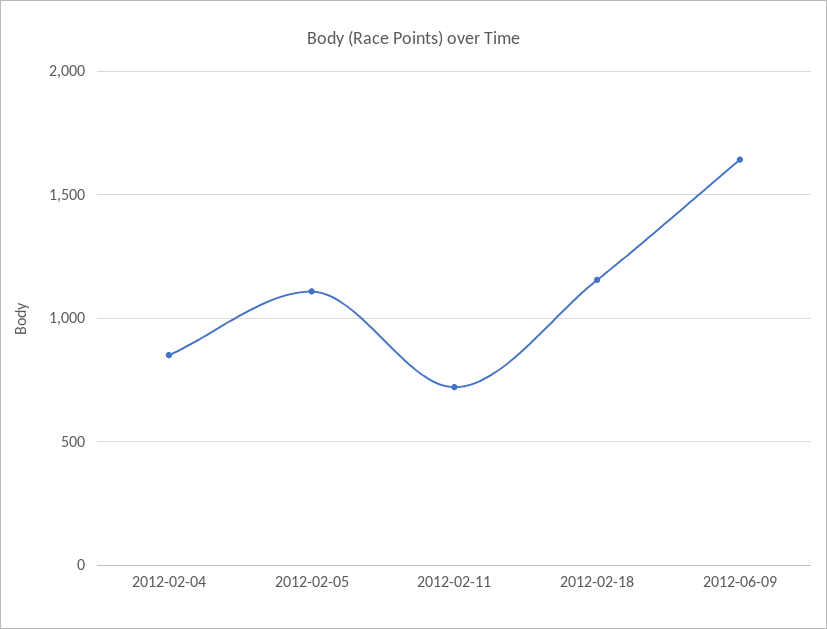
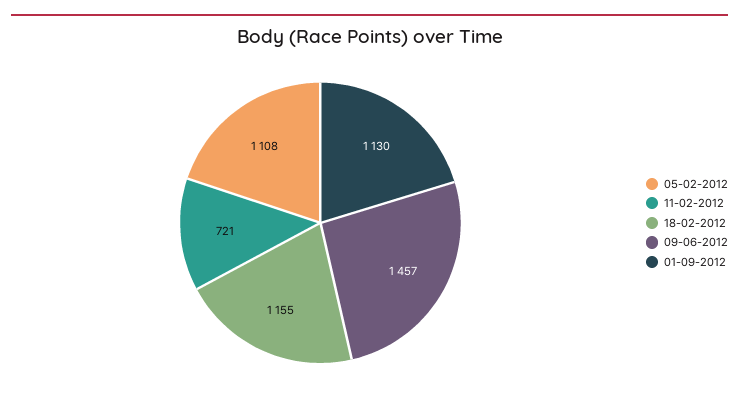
2012-02-04: 850 -> none
2012-06-09: 1650 -> 1457
01-09-2012: none -> 1130

